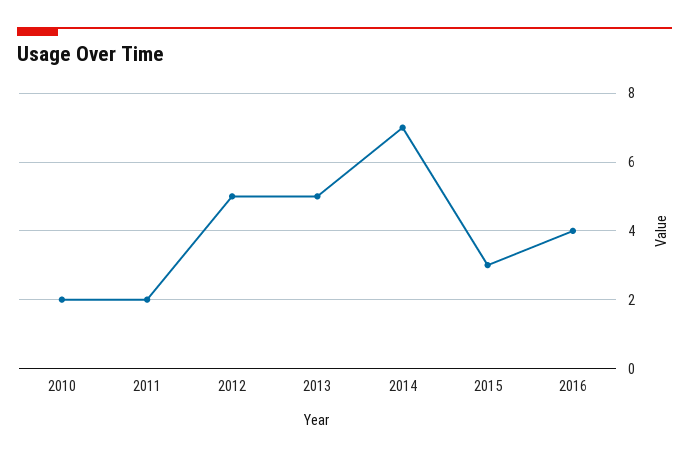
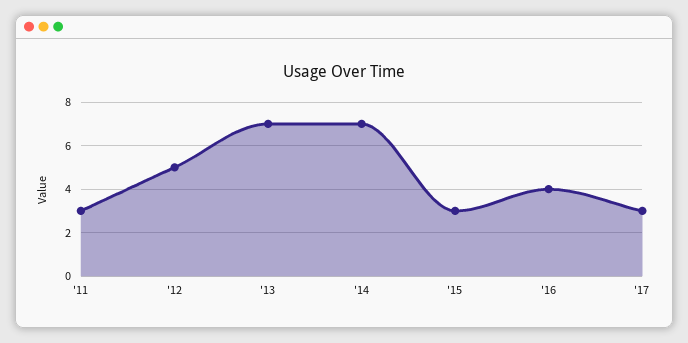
2010: 2 -> none
2011: 2 -> 3
2013: 5 -> 7
'17: none -> 3

